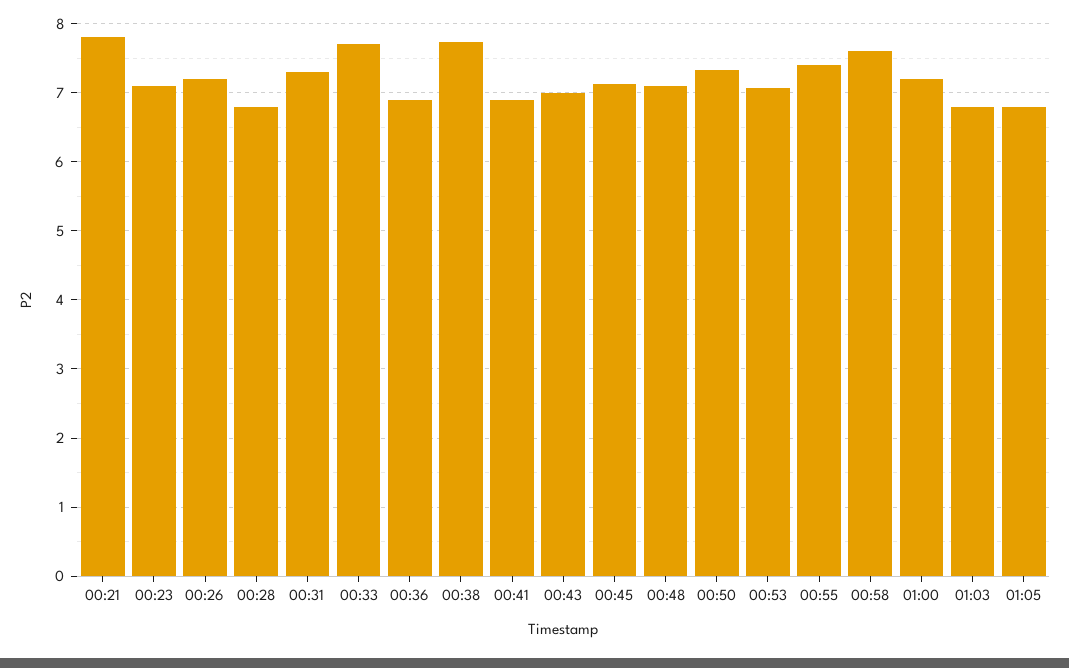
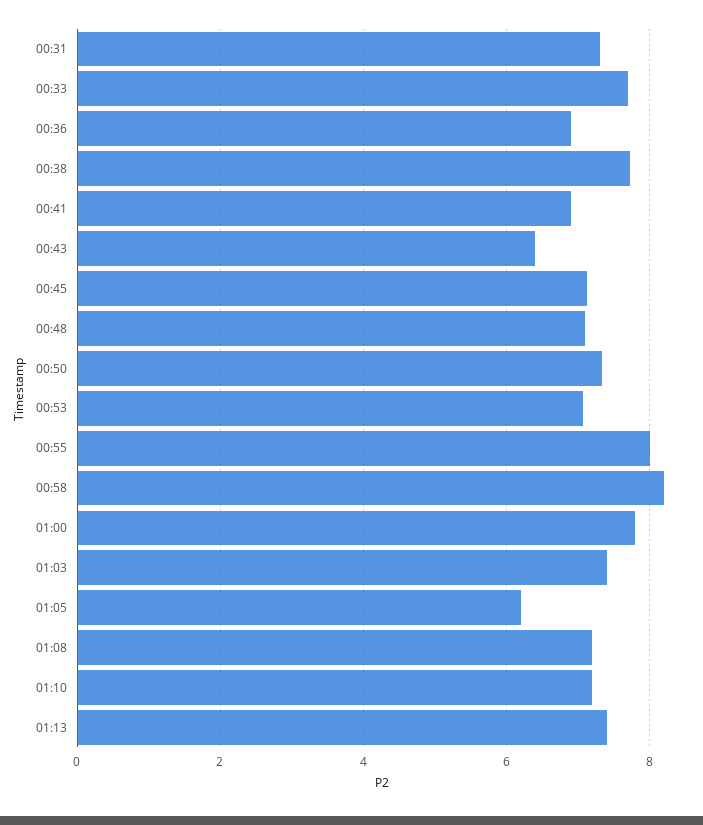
00:21: 7.8 -> none
00:23: 7.1 -> none
00:26: 7.2 -> none
00:28: 6.8 -> none
00:43: 7 -> 6.4
00:55: 7.4 -> 8
00:58: 7.6 -> 8.2
01:00: 7.2 -> 7.8
01:03: 6.8 -> 7.4
01:05: 6.8 -> 6.2
01:08: none -> 7.2
01:10: none -> 7.2
01:13: none -> 7.4

